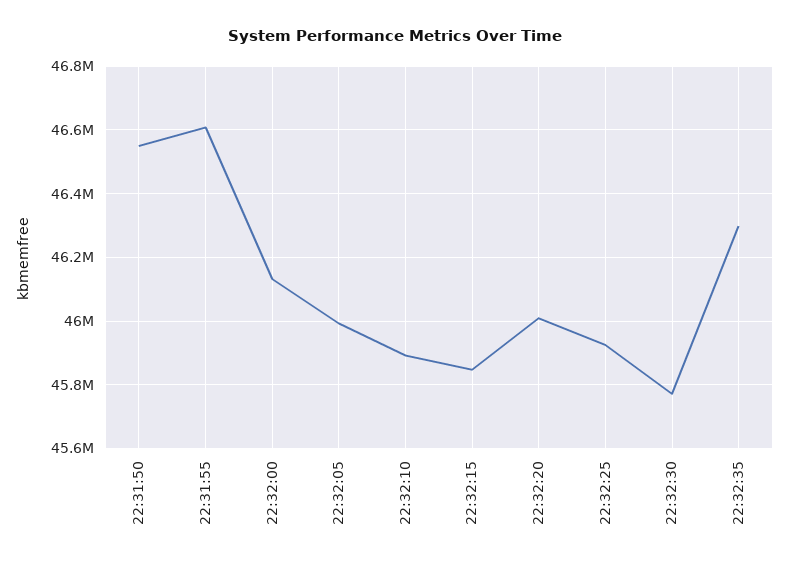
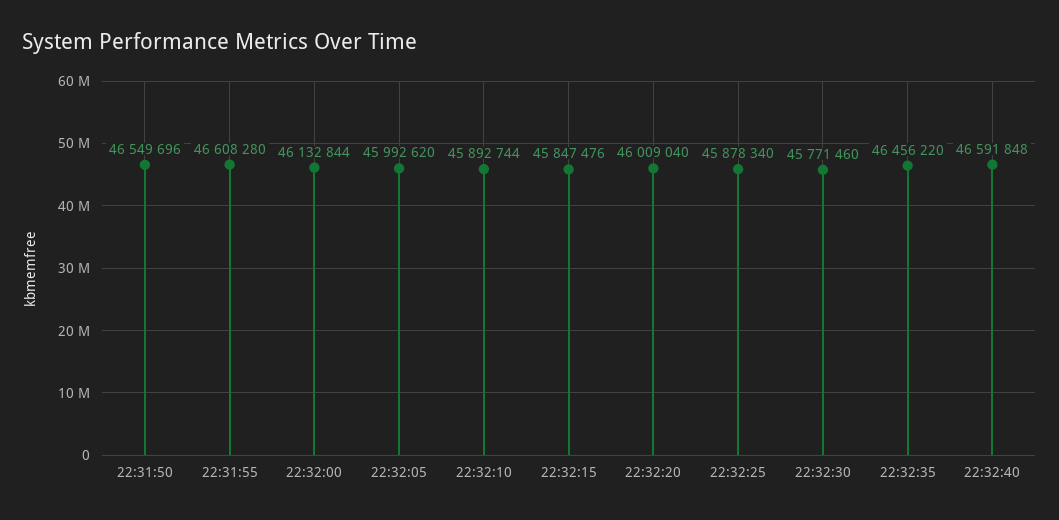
22:32:25: 45920000 -> 45878340
22:32:35: 46300000 -> 46456220
22:32:40: none -> 46591848

